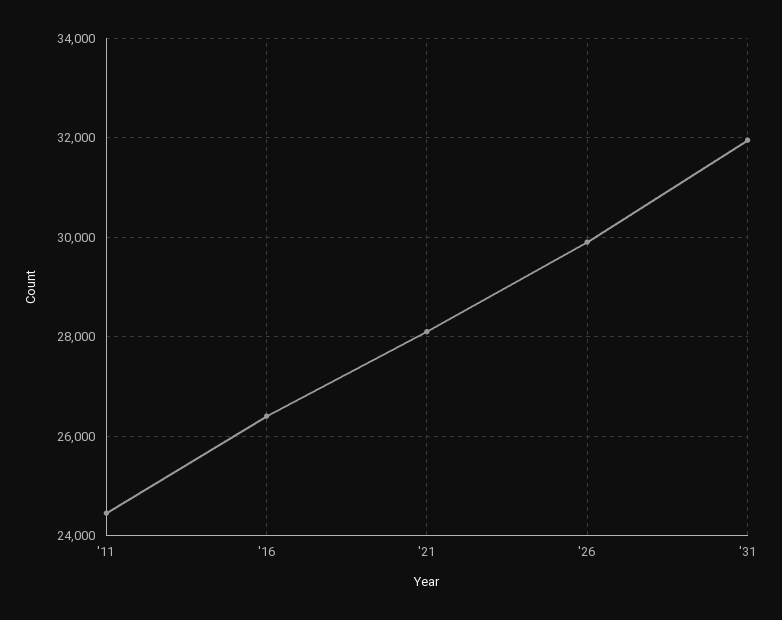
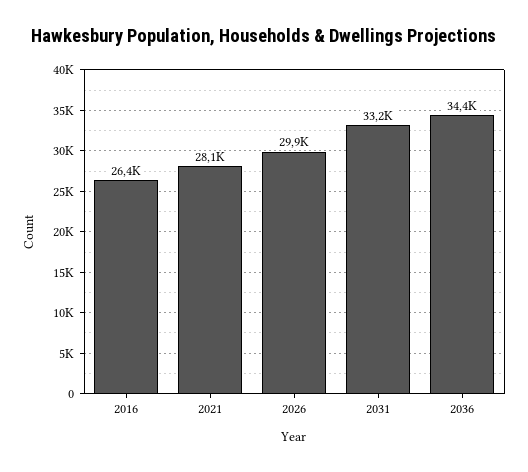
'11: 24400 -> none
'31: 32000 -> 33200
2036: none -> 34400

